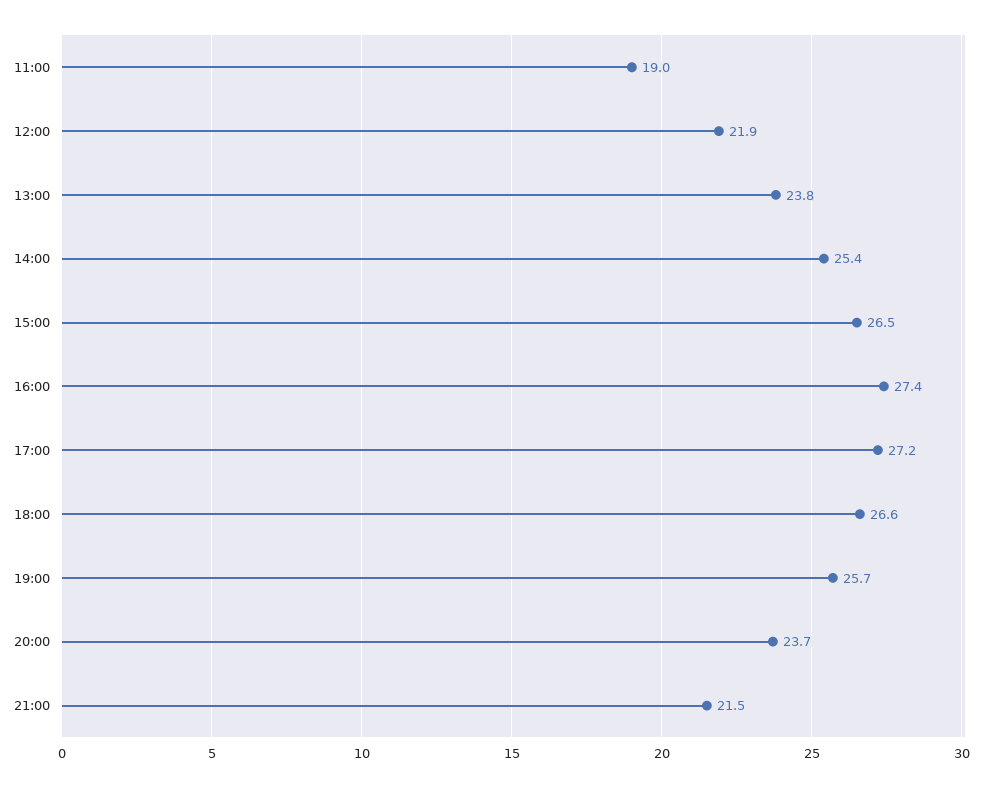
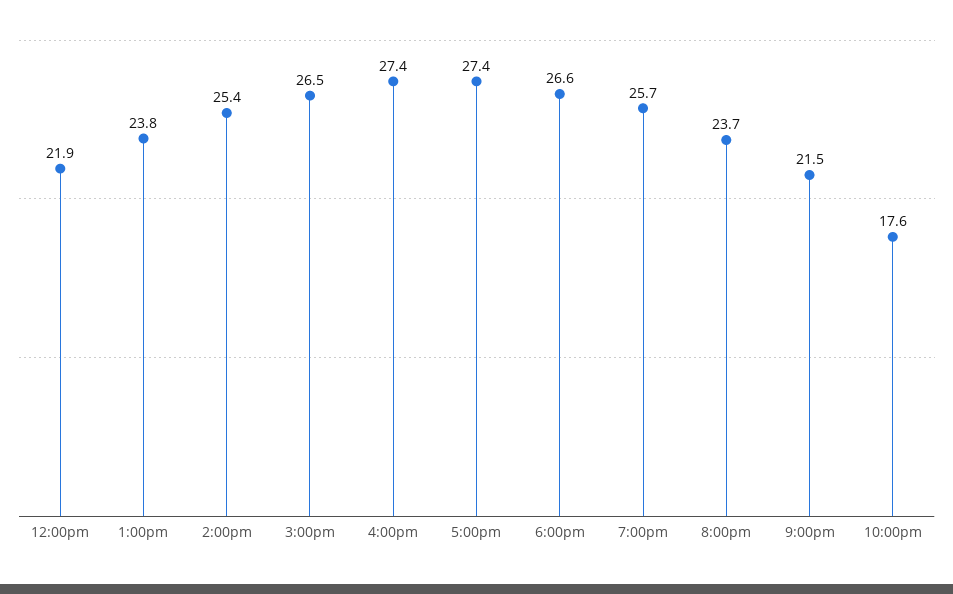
11:00: 19 -> none
17:00: 27.2 -> 27.4
10:00pm: none -> 17.6

